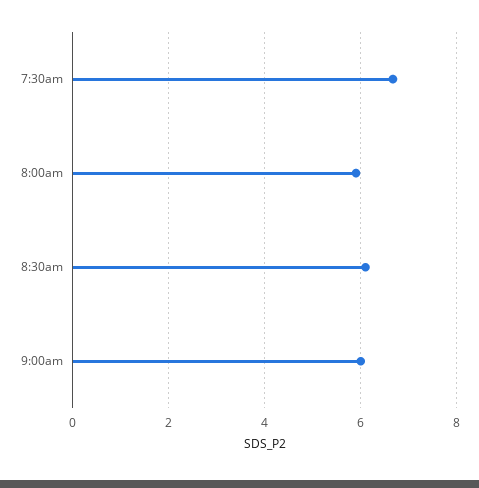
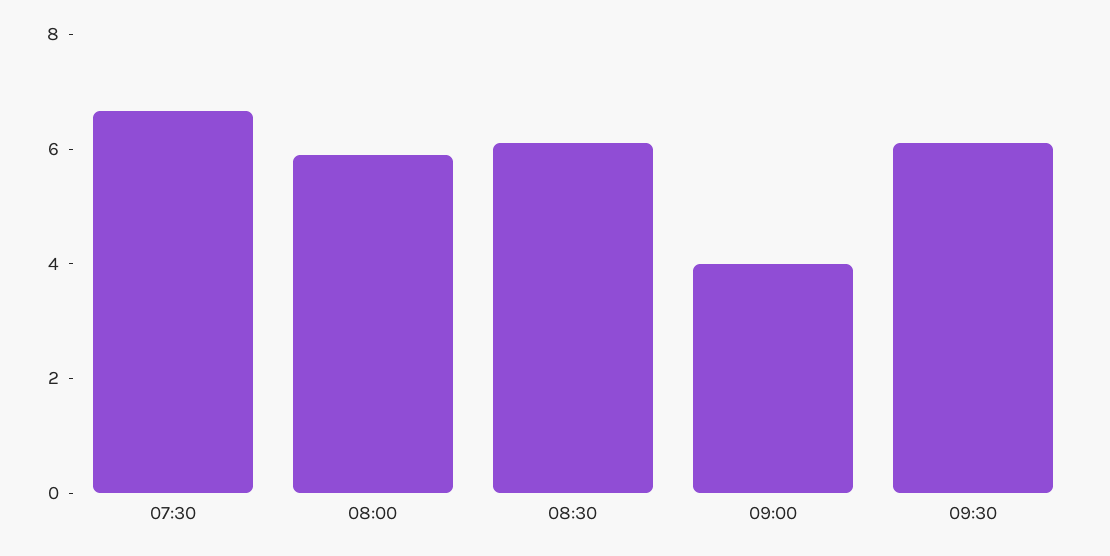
9:00am: 6 -> 4
09:30: none -> 6

